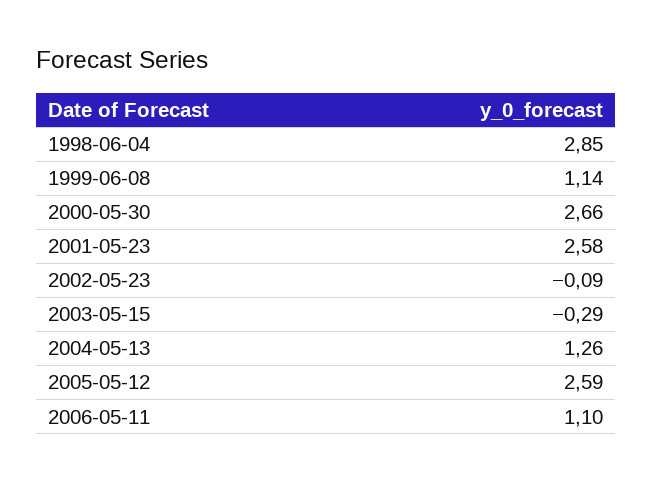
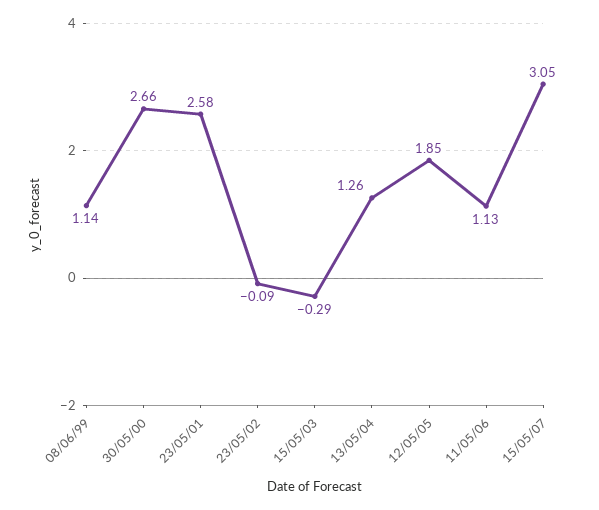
1998-06-04: 2.85 -> none
2005-05-12: 2.59 -> 1.85
2006-05-11: 1.1 -> 1.13
15/05/07: none -> 3.05

